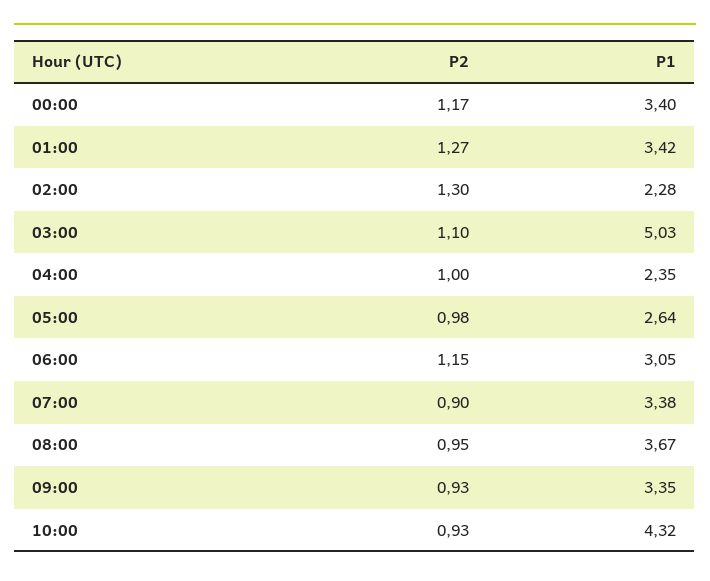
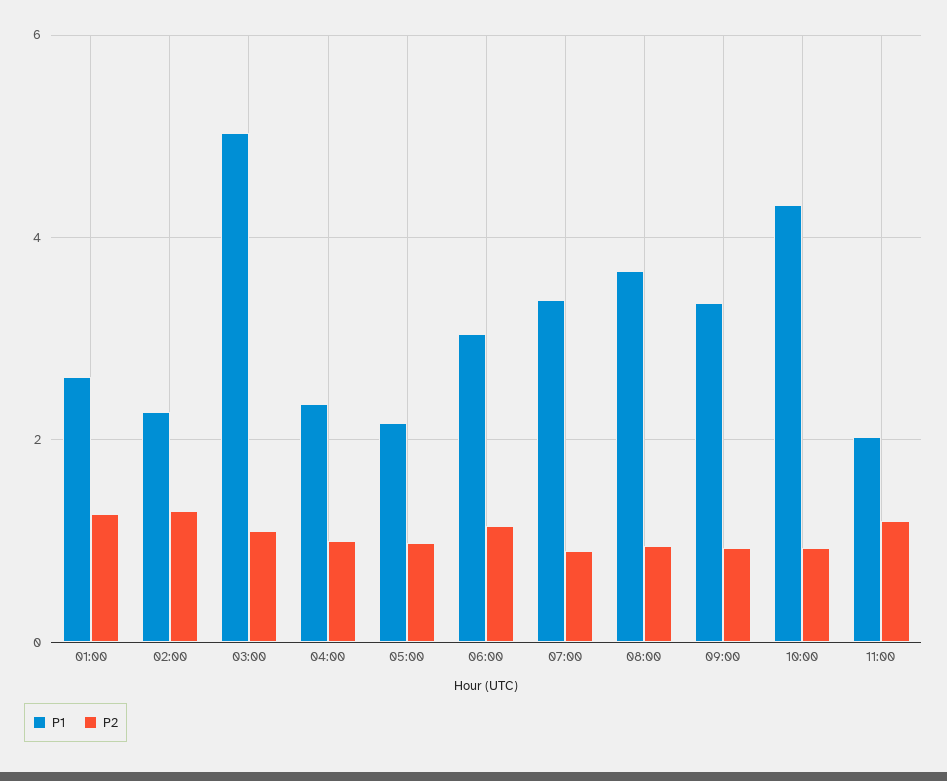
P2, 00:00: 1.17 -> none
P1, 00:00: 3.4 -> none
P1, 01:00: 3.42 -> 2.6
P1, 05:00: 2.64 -> 2.2
P1, 11:00: none -> 2
P2, 11:00: none -> 1.2

